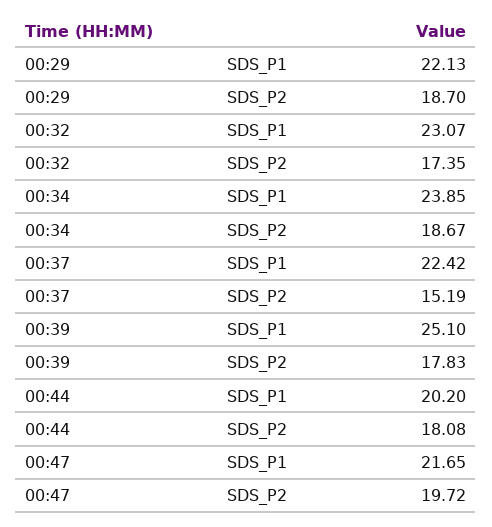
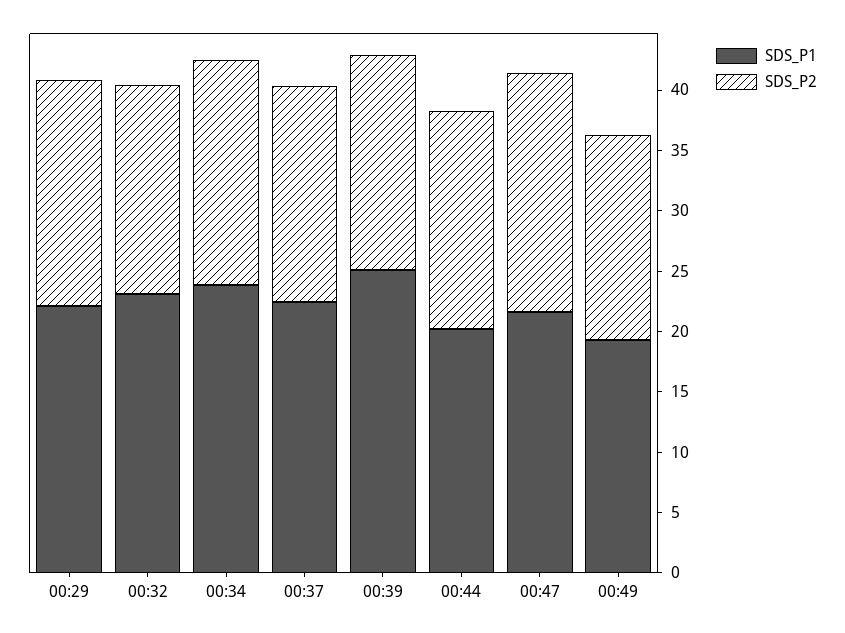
SDS_P2, 00:37: 15.19 -> 18
SDS_P1, 00:49: none -> 19
SDS_P2, 00:49: none -> 17

